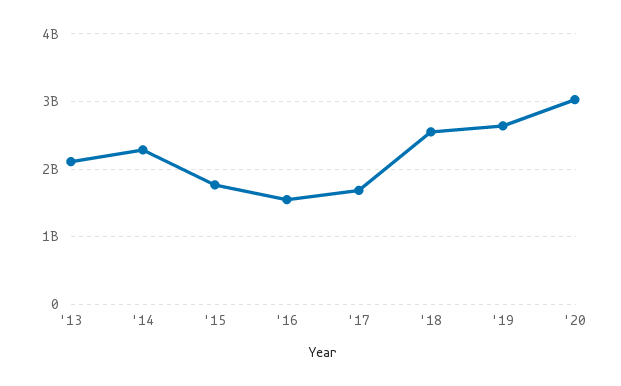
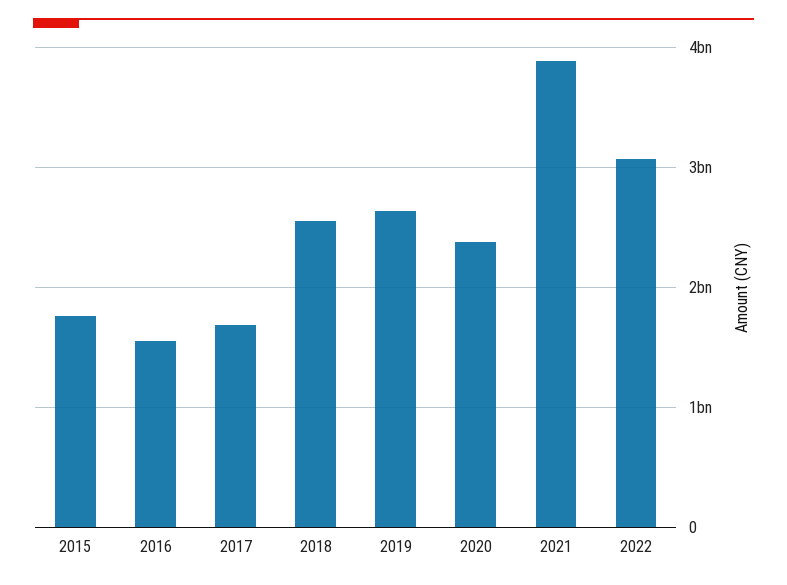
'13: 2100000000 -> none
'14: 2300000000 -> none
'20: 3000000000 -> 2400000000
2021: none -> 3900000000
2022: none -> 3100000000

